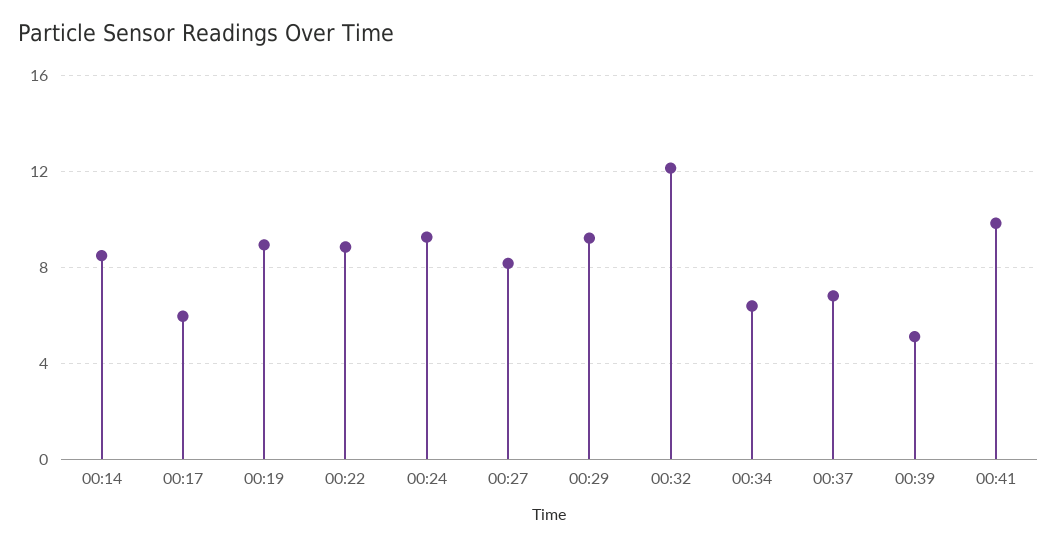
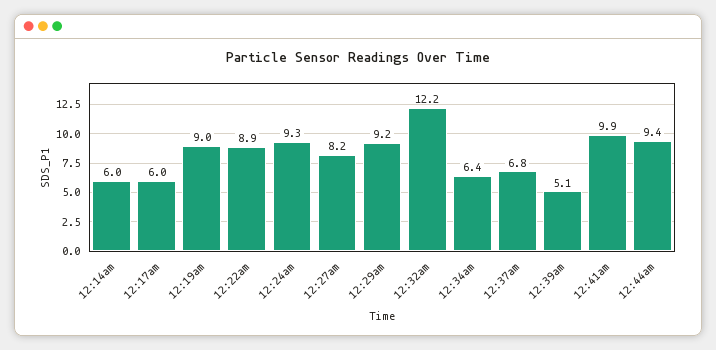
00:14: 8.5 -> 6
12:44am: none -> 9.4

